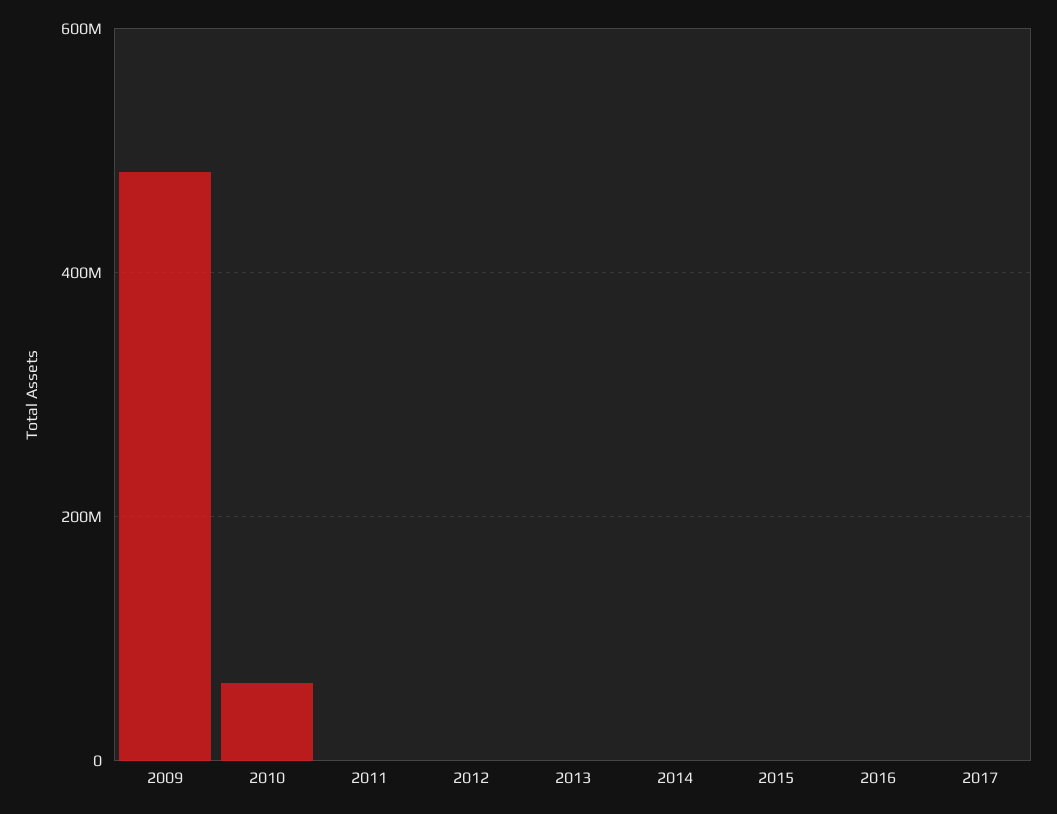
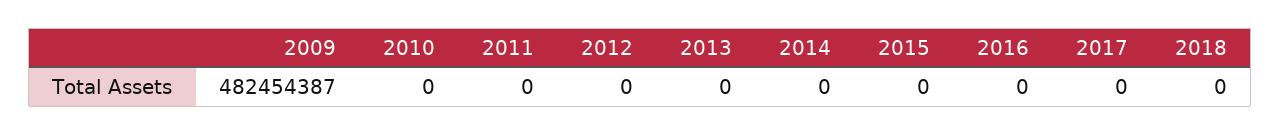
2010: 60000000 -> 0
2018: none -> 0

